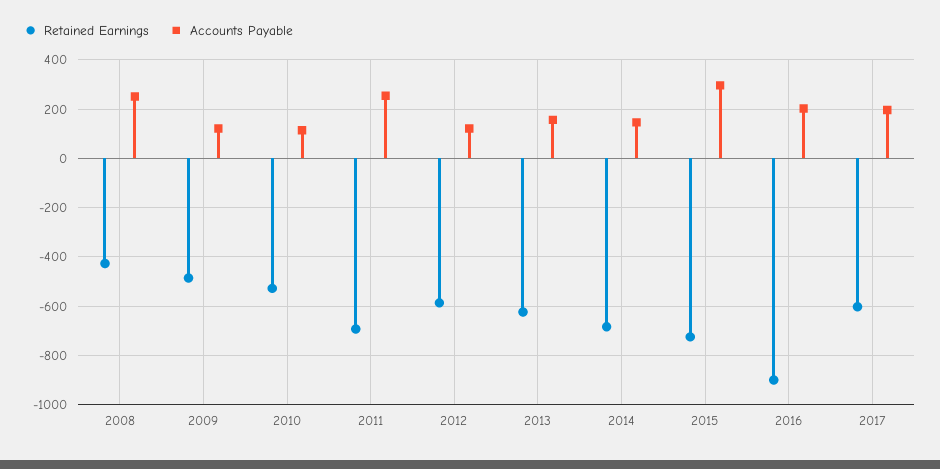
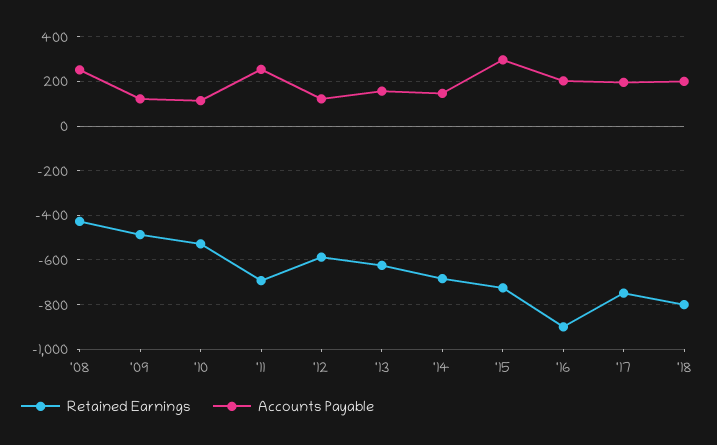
Retained Earnings, 2017: -600 -> -750
Retained Earnings, '18: none -> -800
Accounts Payable, '18: none -> 200

